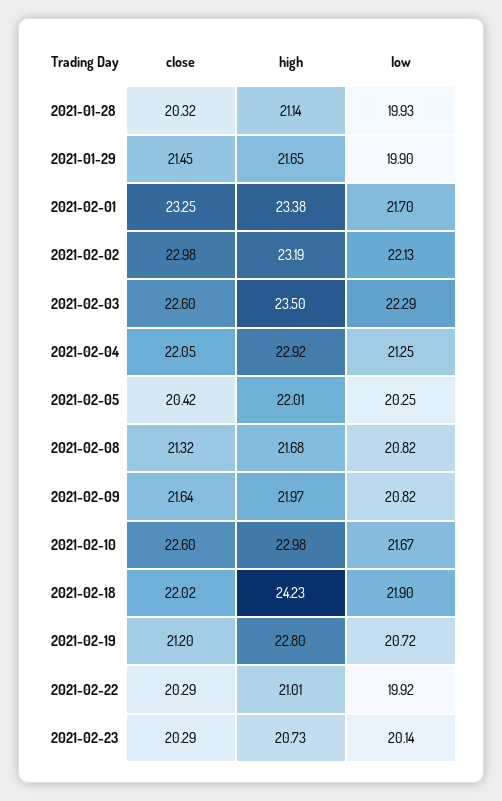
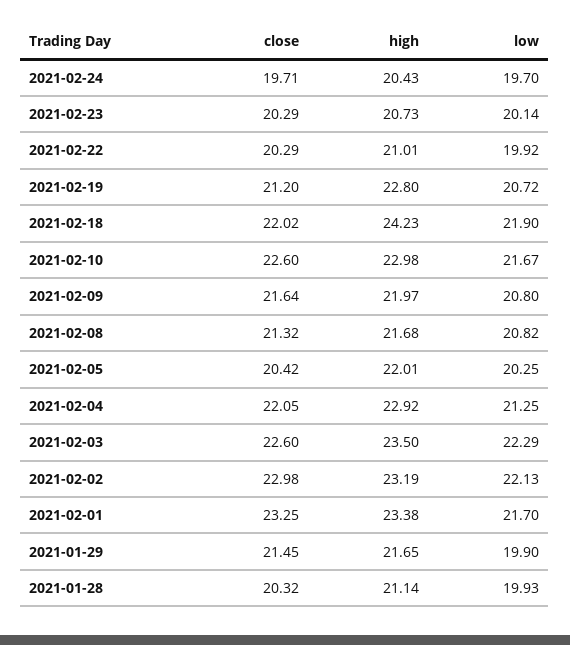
low, 2021-02-09: 20.82 -> 20.8
close, 2021-02-24: none -> 19.71
high, 2021-02-24: none -> 20.43
low, 2021-02-24: none -> 19.7

